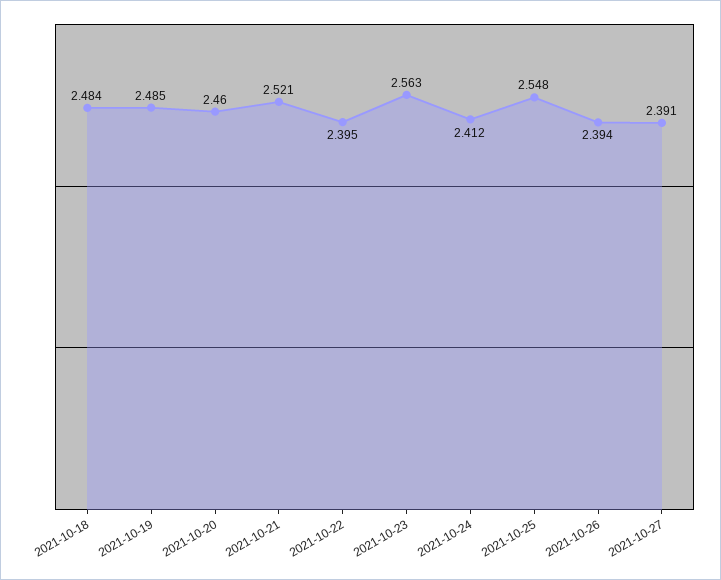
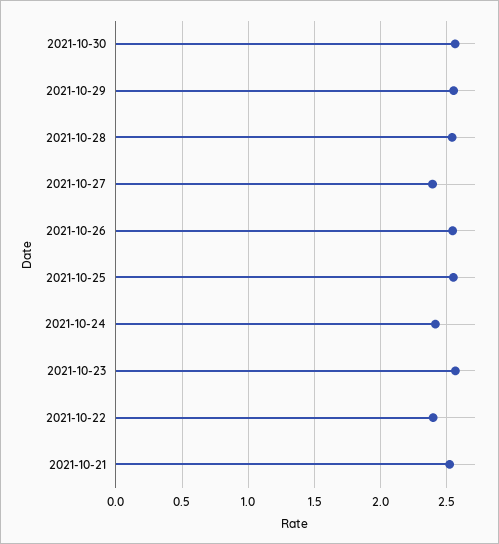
2021-10-18: 2.484 -> none
2021-10-19: 2.485 -> none
2021-10-20: 2.46 -> none
2021-10-26: 2.394 -> 2.55
2021-10-30: none -> 2.55
2021-10-29: none -> 2.55
2021-10-28: none -> 2.55

